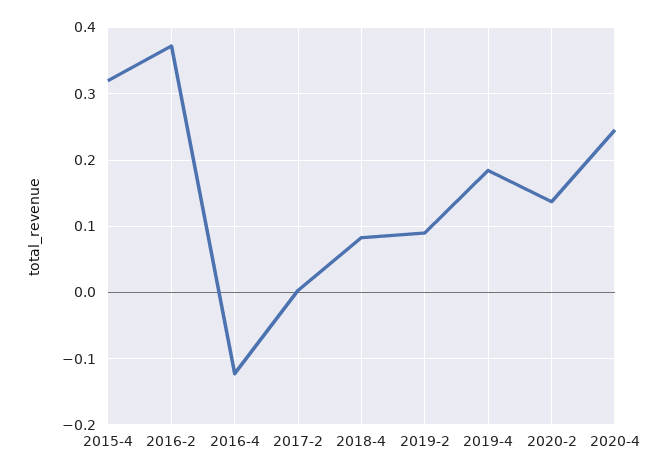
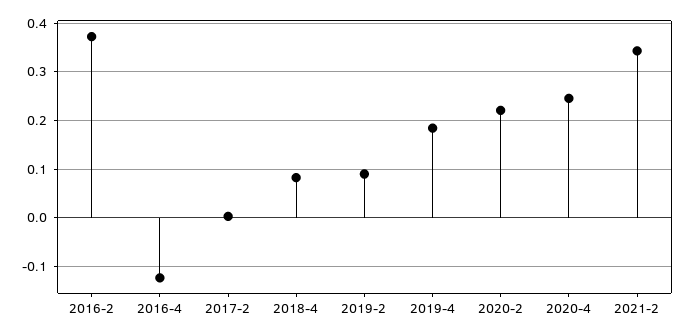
2015-4: 0.32 -> none
2020-2: 0.14 -> 0.22
2021-2: none -> 0.34

